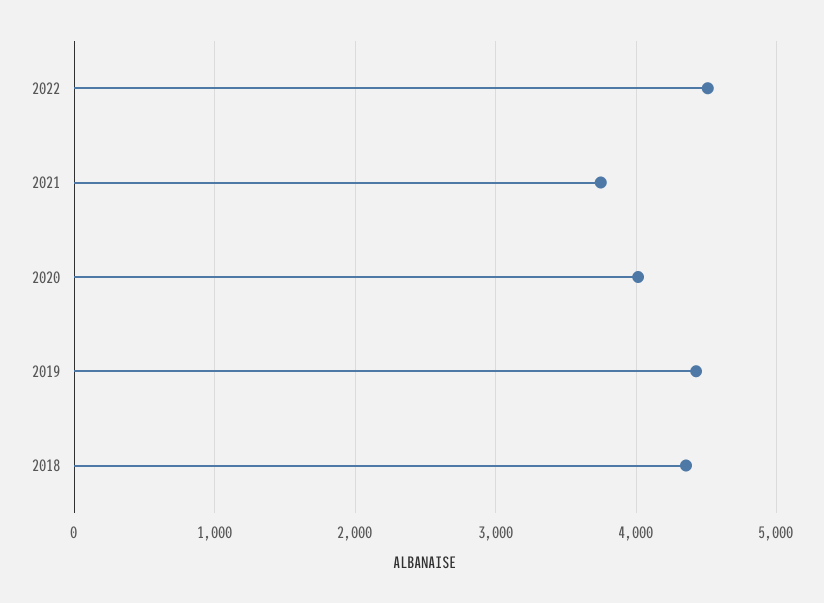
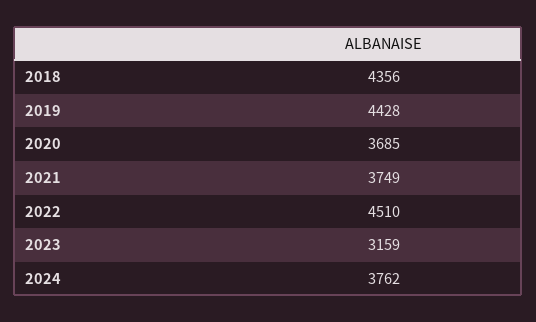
2020: 4000 -> 3685
2023: none -> 3159
2024: none -> 3762

